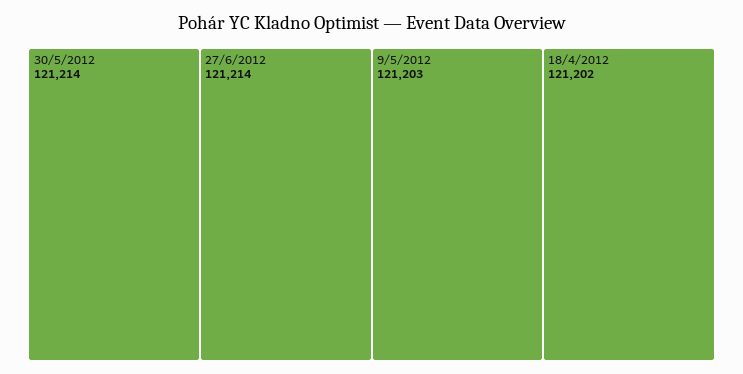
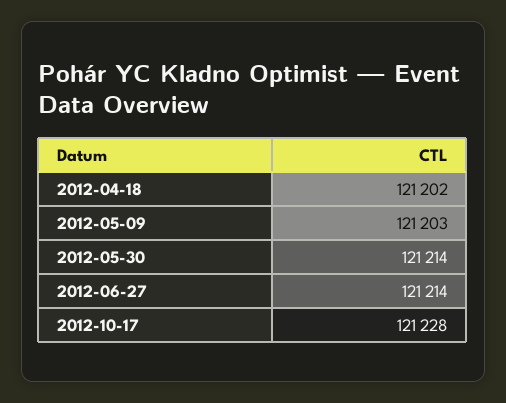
2012-10-17: none -> 121228

